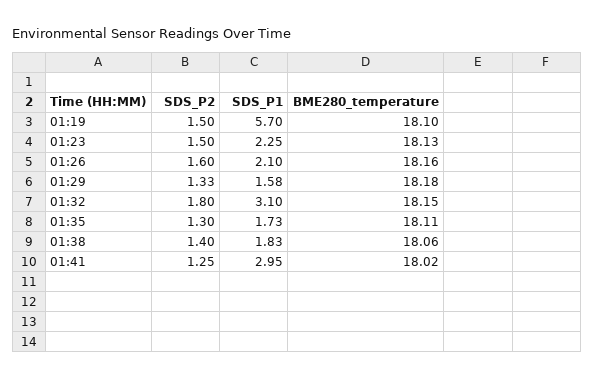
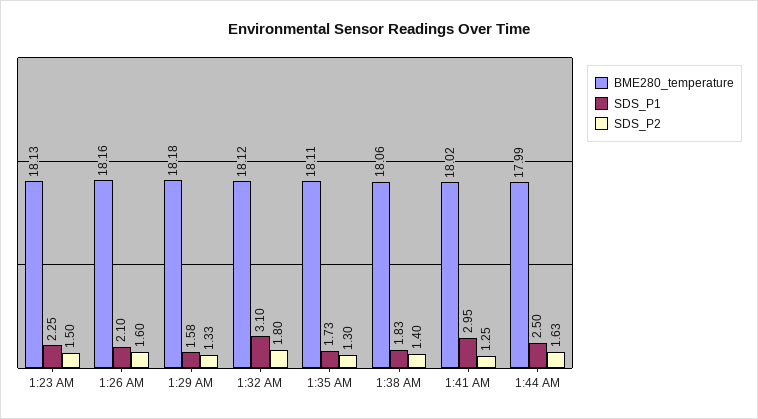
SDS_P2, 01:19: 1.5 -> none
SDS_P1, 01:19: 5.7 -> none
BME280_temperature, 01:19: 18.1 -> none
BME280_temperature, 01:32: 18.15 -> 18.12
BME280_temperature, 1:44 AM: none -> 17.99
SDS_P1, 1:44 AM: none -> 2.5
SDS_P2, 1:44 AM: none -> 1.63

